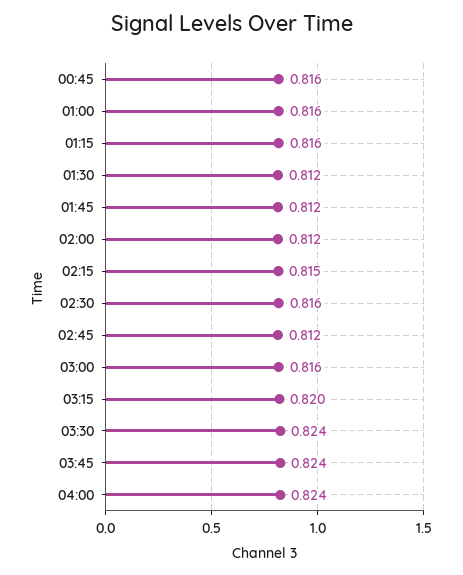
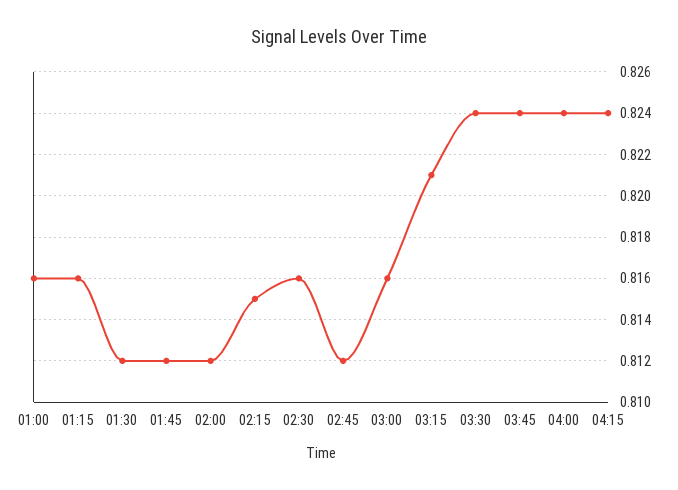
00:45: 0.816 -> none
03:15: 0.82 -> 0.821
04:15: none -> 0.824

